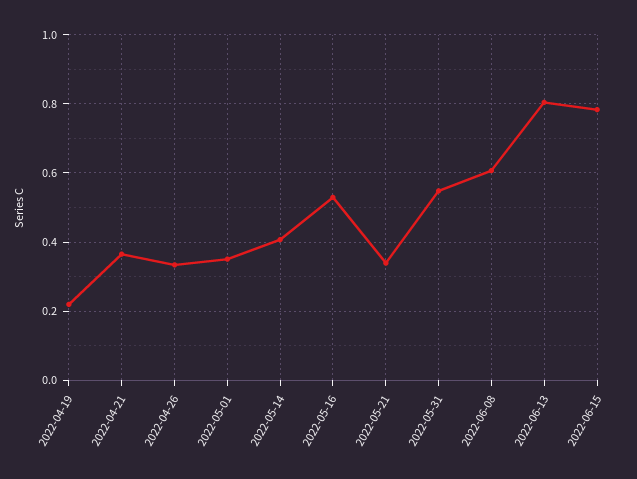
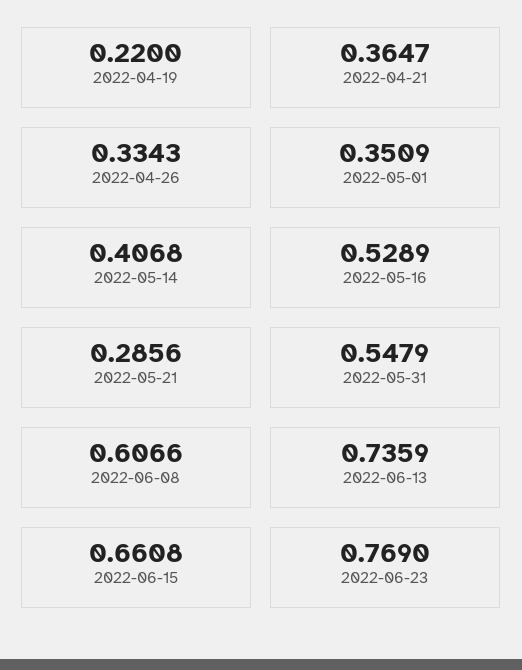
2022-05-21: 0.34 -> 0.2856
2022-06-13: 0.8 -> 0.7359
2022-06-15: 0.78 -> 0.6608
2022-06-23: none -> 0.769

